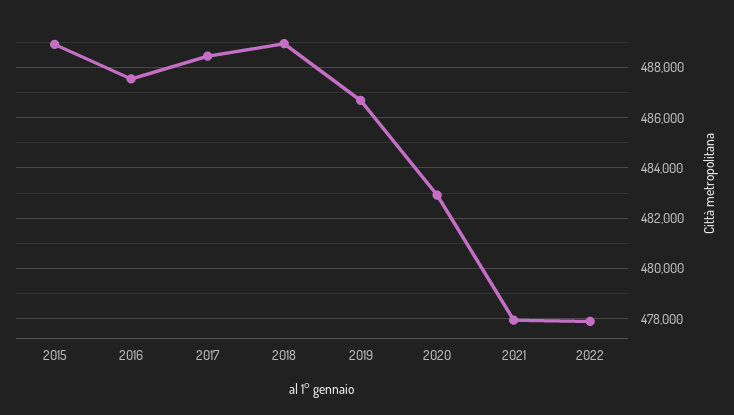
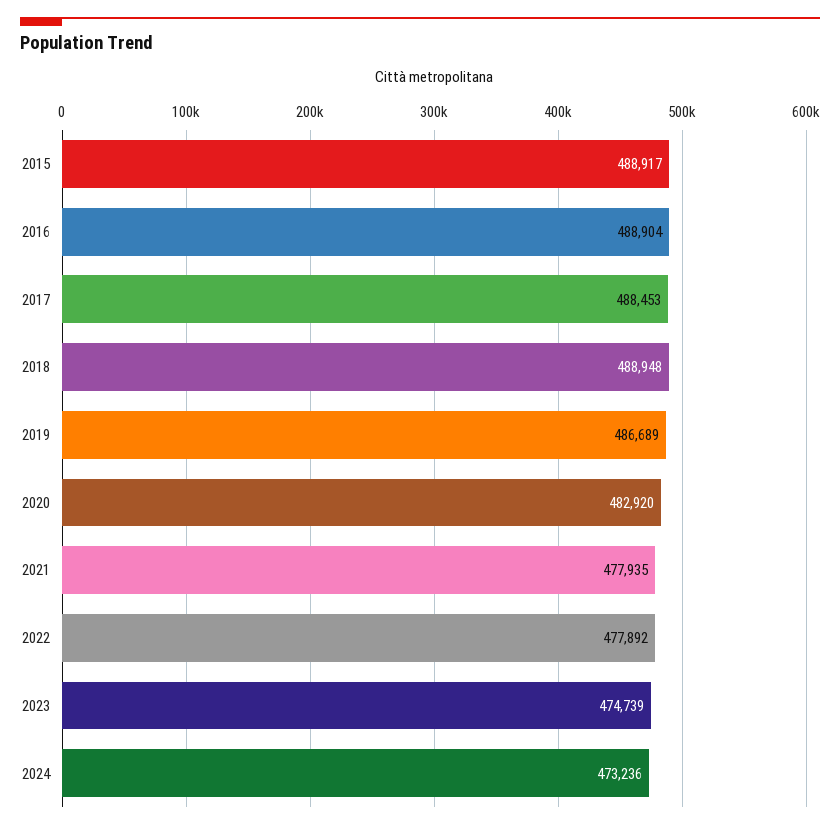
2016: 487500 -> 488904
2023: none -> 474739
2024: none -> 473236

